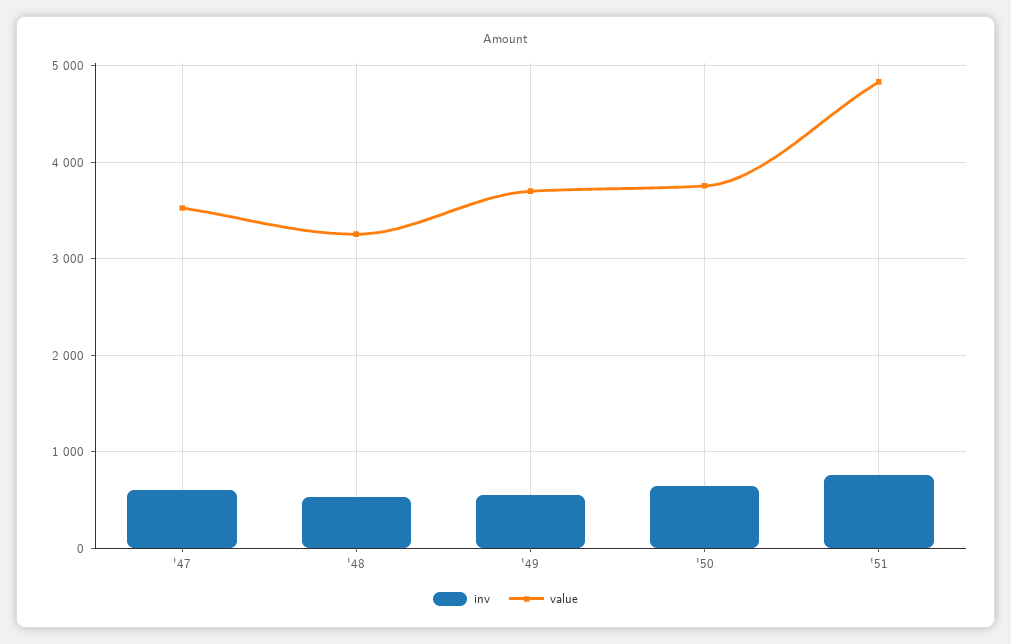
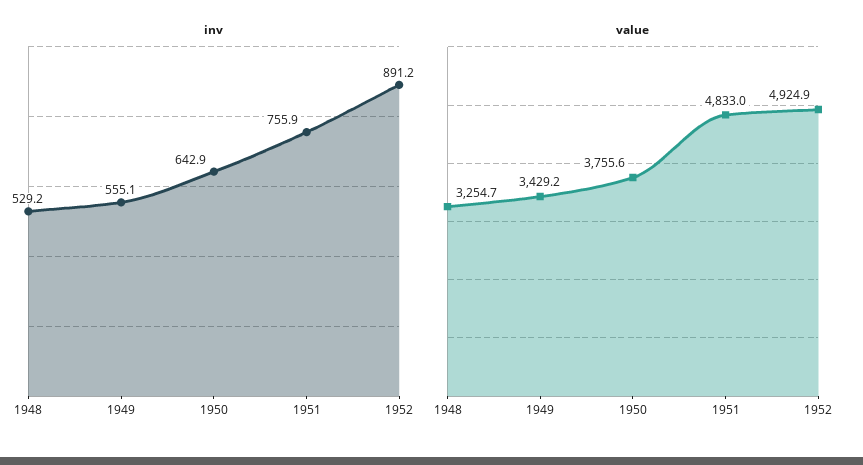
inv, '47: 600 -> none
value, '47: 3500 -> none
value, '49: 3700 -> 3429.2
inv, 1952: none -> 891.2
value, 1952: none -> 4924.9

